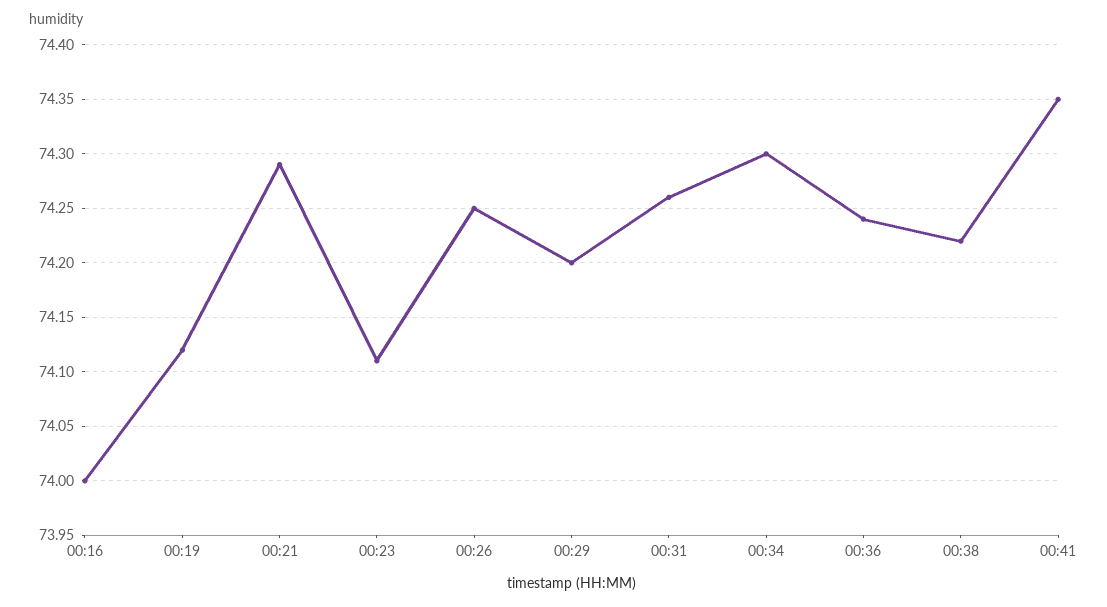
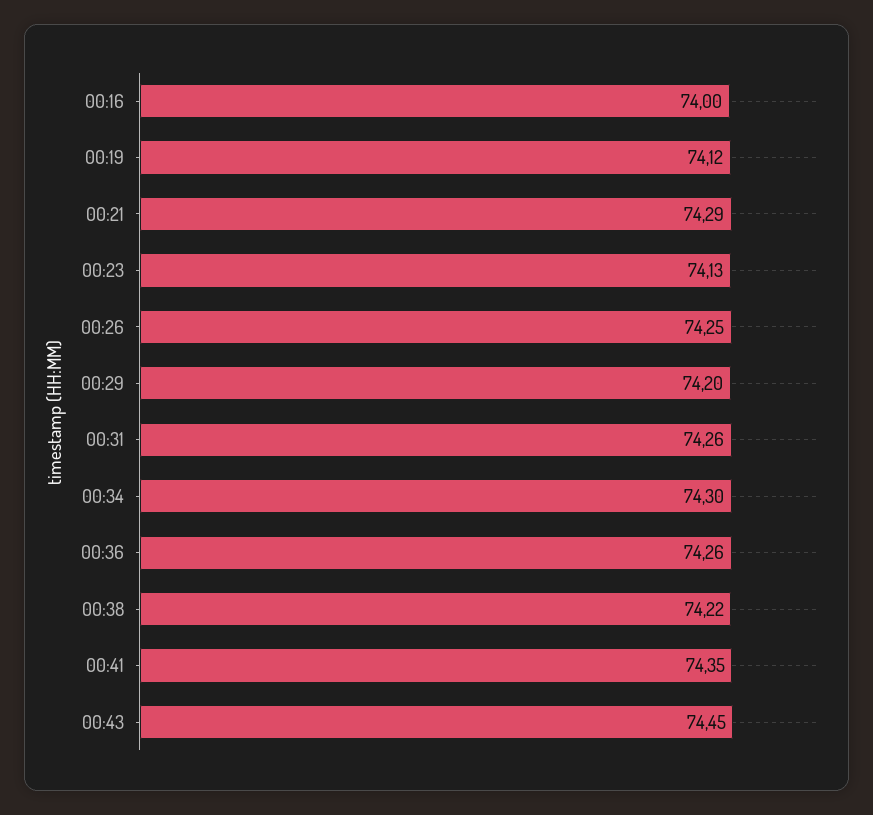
00:23: 74.11 -> 74.13
00:36: 74.24 -> 74.26
00:43: none -> 74.45

